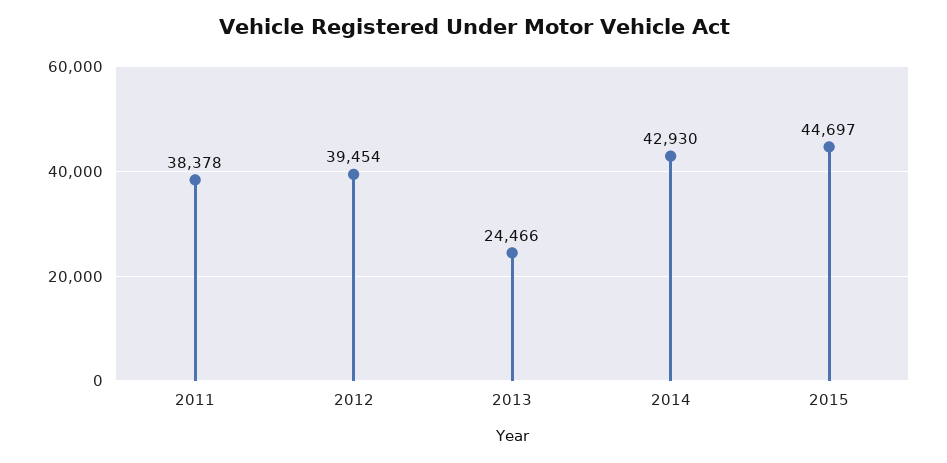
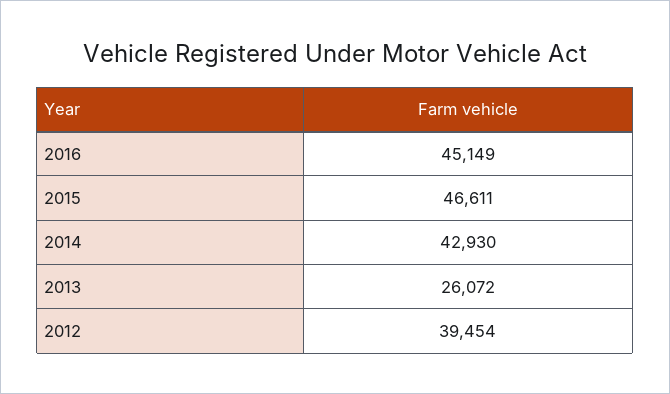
2011: 38378 -> none
2013: 24466 -> 26072
2015: 44697 -> 46611
2016: none -> 45149

